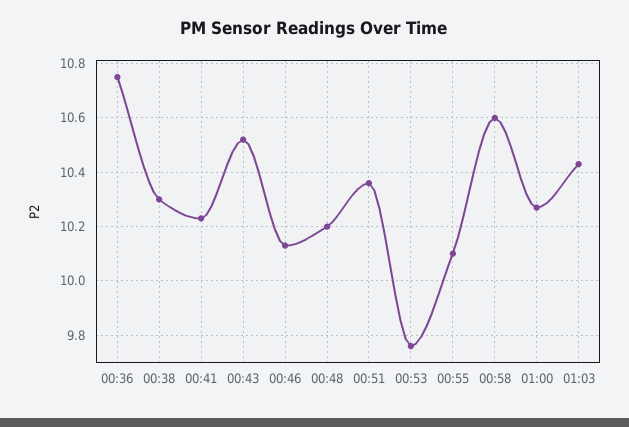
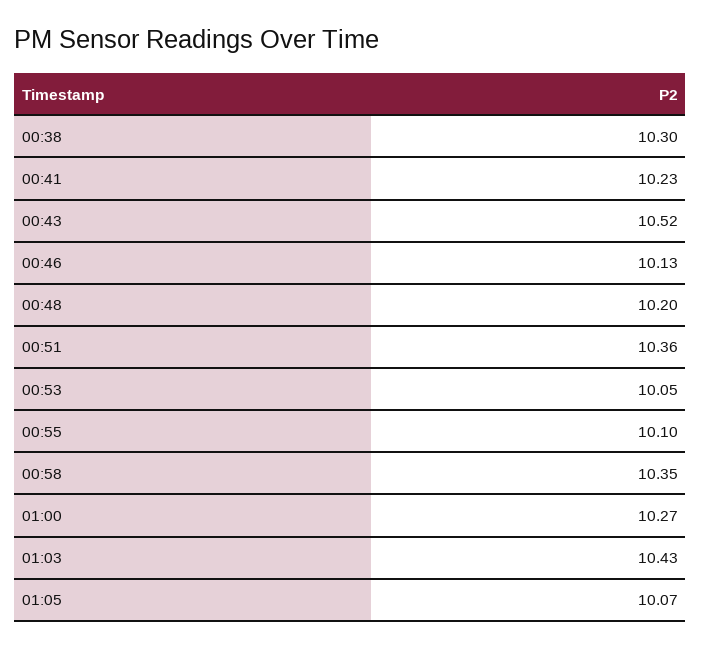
00:36: 10.75 -> none
00:53: 9.75 -> 10.05
00:58: 10.6 -> 10.35
01:05: none -> 10.07

